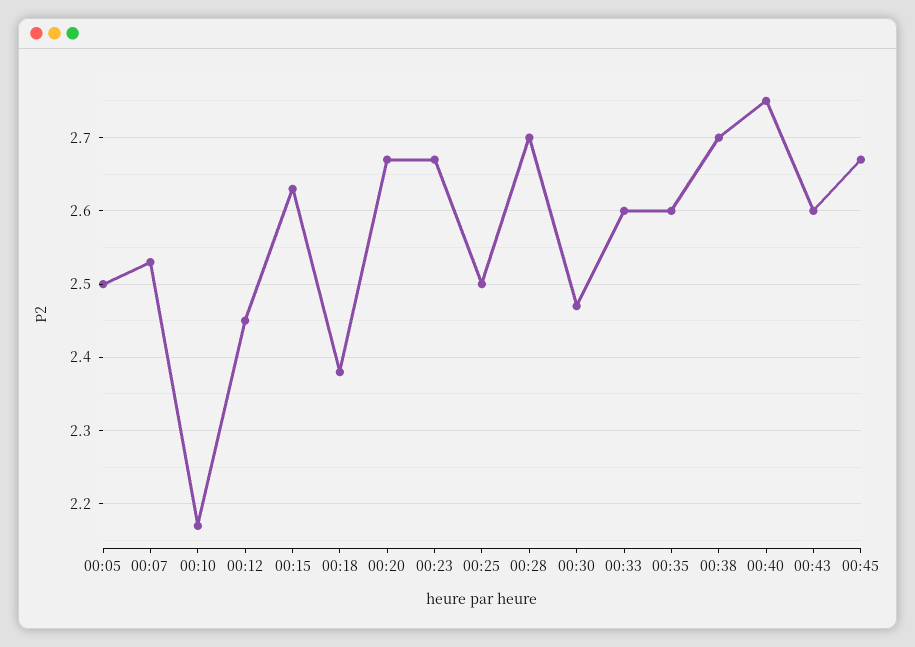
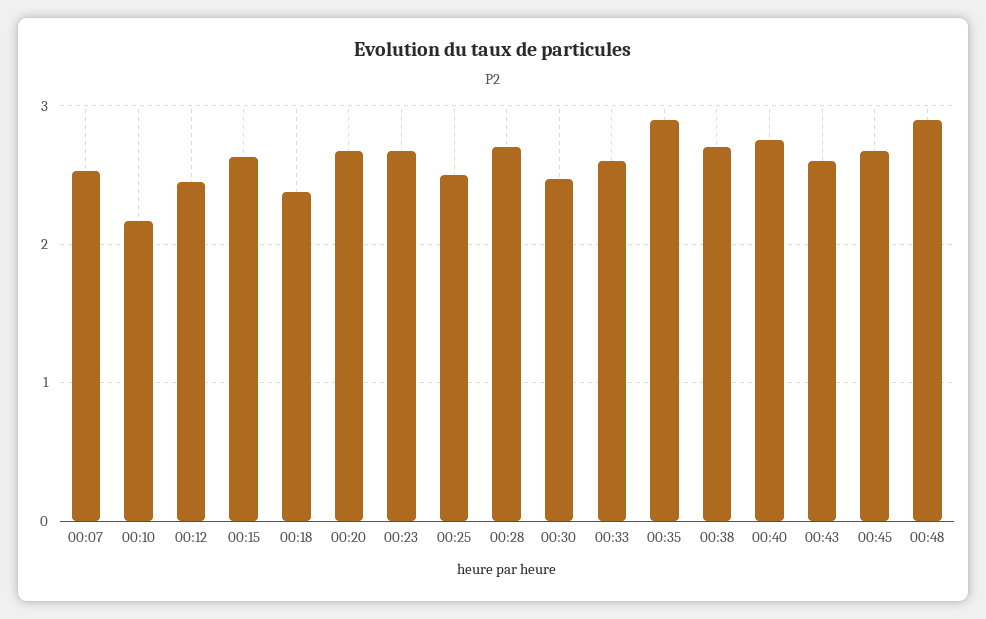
00:05: 2.5 -> none
00:35: 2.6 -> 2.9
00:48: none -> 2.9

